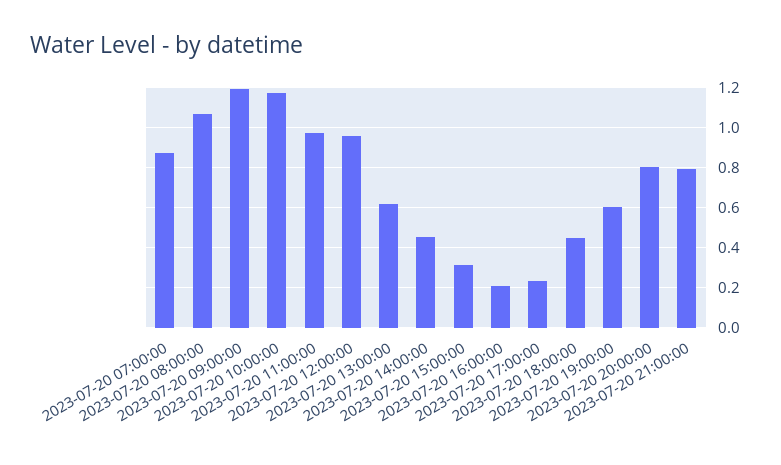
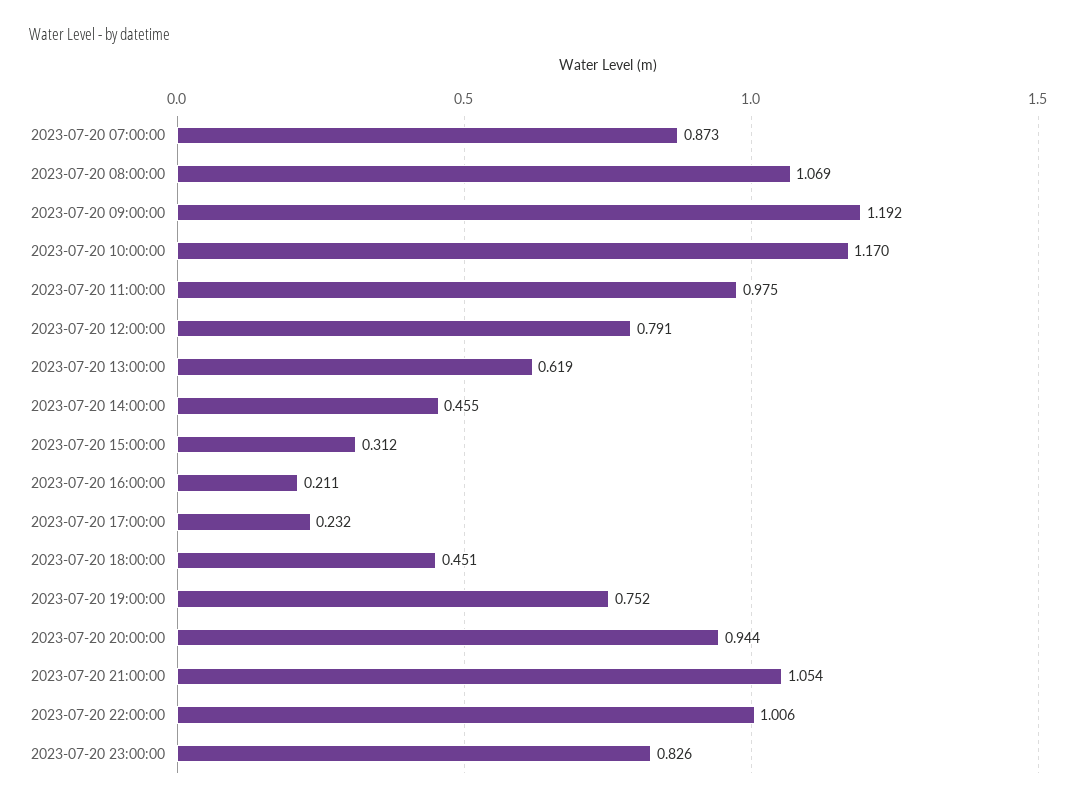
2023-07-20 12:00:00: 0.95 -> 0.791
2023-07-20 19:00:00: 0.6 -> 0.752
2023-07-20 20:00:00: 0.8 -> 0.944
2023-07-20 21:00:00: 0.8 -> 1.054
2023-07-20 22:00:00: none -> 1.006
2023-07-20 23:00:00: none -> 0.826

